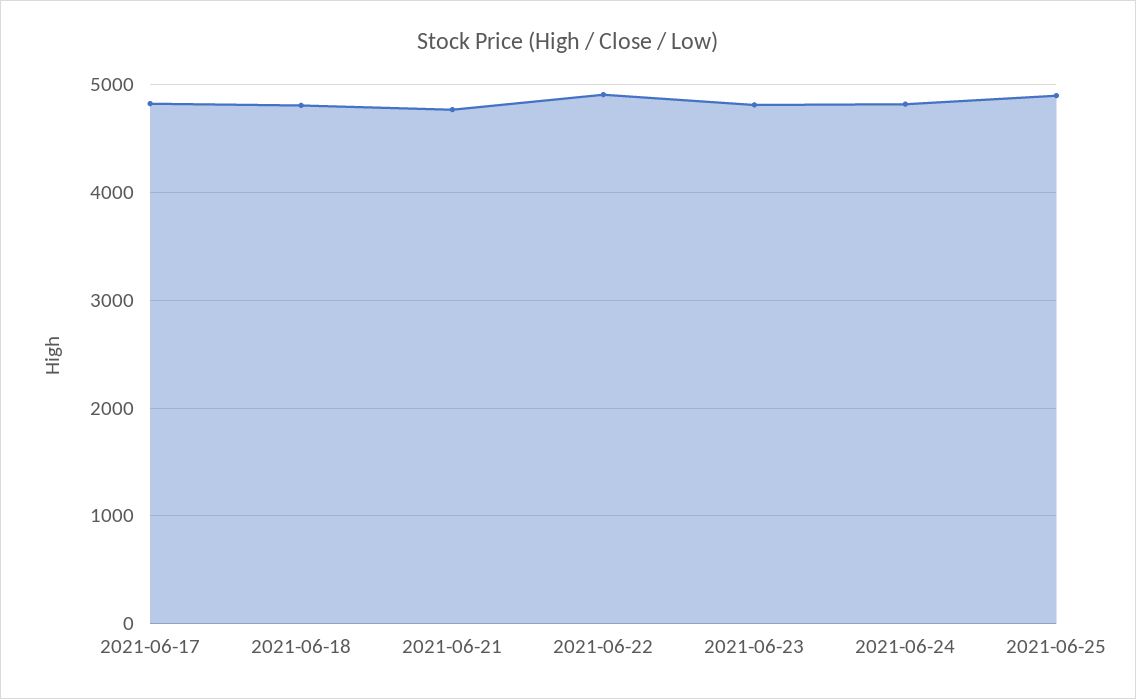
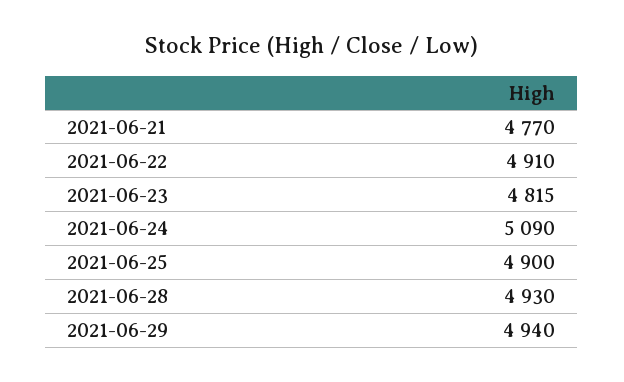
2021-06-17: 4800 -> none
2021-06-18: 4800 -> none
2021-06-24: 4800 -> 5090
2021-06-28: none -> 4930
2021-06-29: none -> 4940

